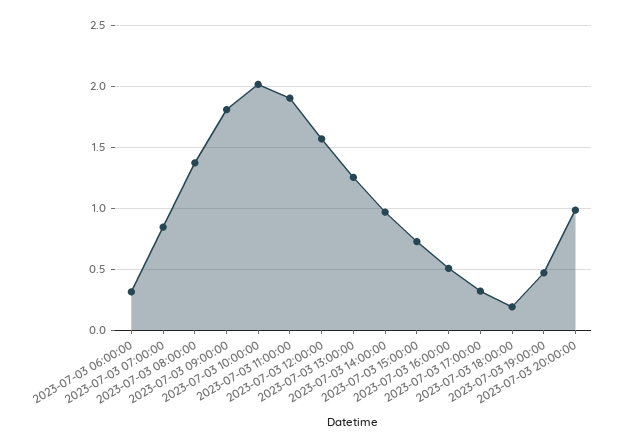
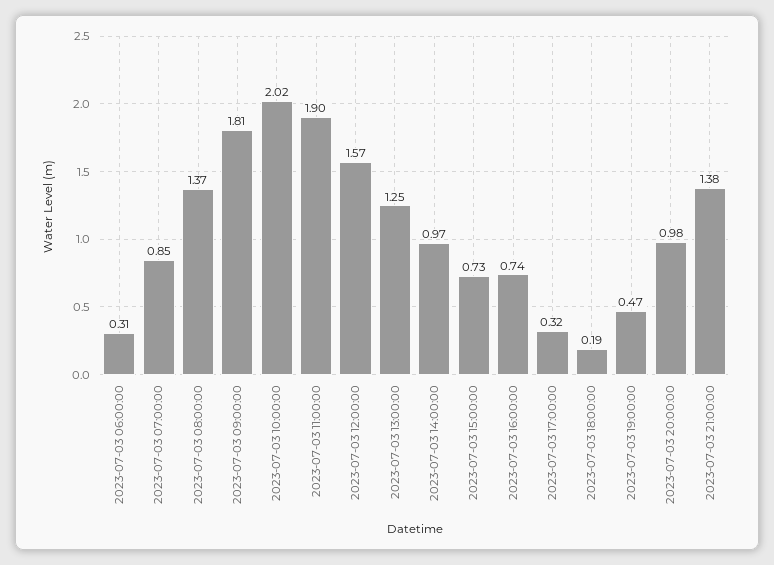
2023-07-03 16:00:00: 0.5 -> 0.74
2023-07-03 21:00:00: none -> 1.38

